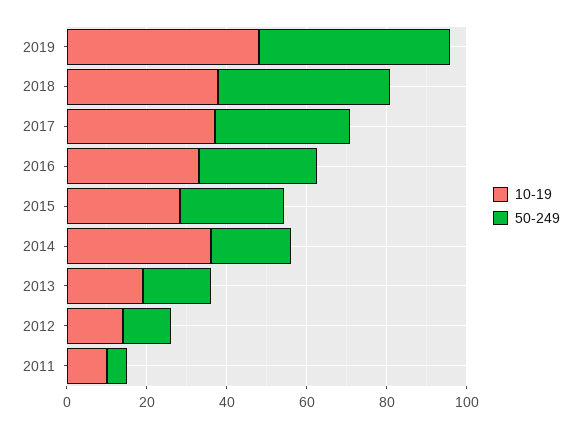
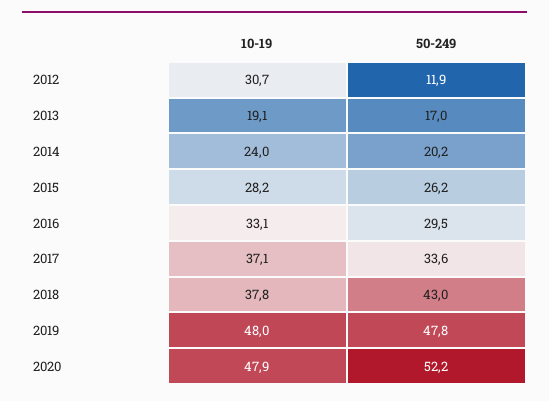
10-19, 2014: 35 -> 24
10-19, 2012: 15 -> 30.7
10-19, 2011: 10 -> none
50-249, 2011: 5 -> none
10-19, 2020: none -> 47.9
50-249, 2020: none -> 52.2

